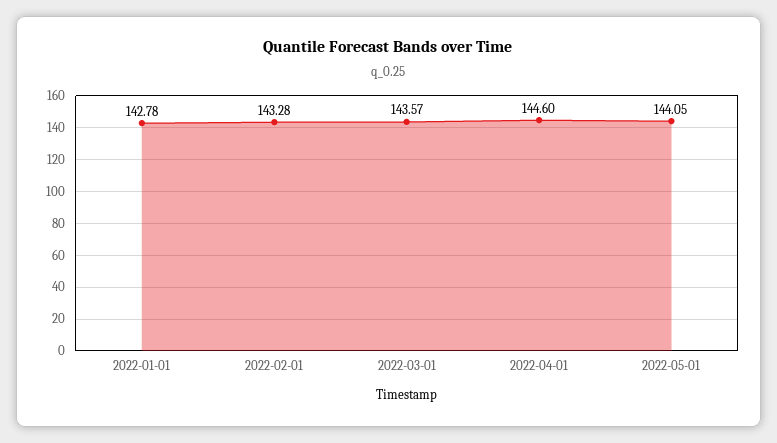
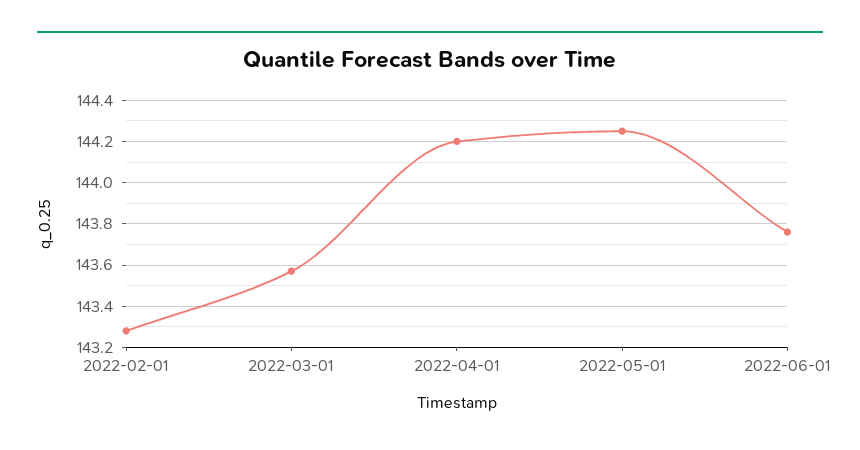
2022-01-01: 142.78 -> none
2022-04-01: 144.6 -> 144.2
2022-05-01: 144.05 -> 144.25
2022-06-01: none -> 143.75

